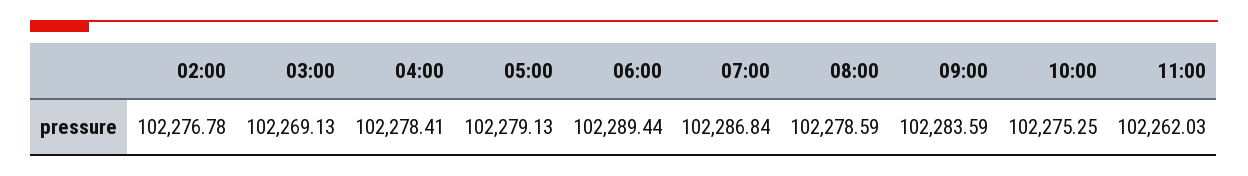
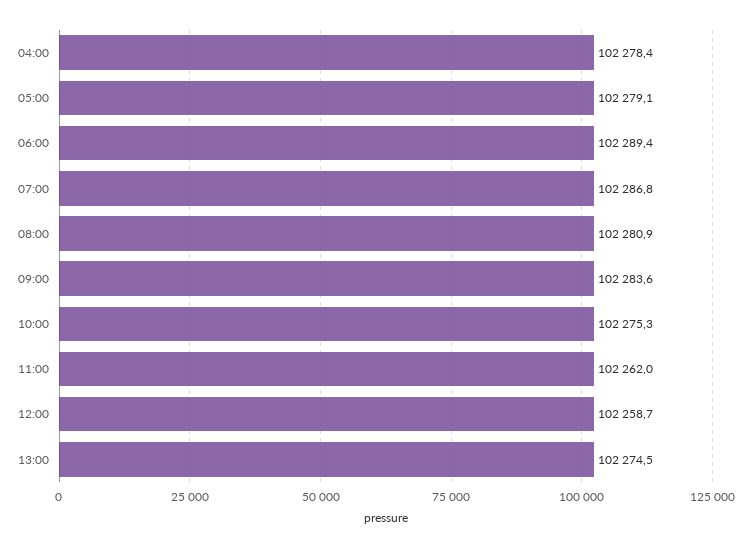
02:00: 102276.78 -> none
03:00: 102269.13 -> none
08:00: 102278.59 -> 102280.9
12:00: none -> 102258.7
13:00: none -> 102274.5

